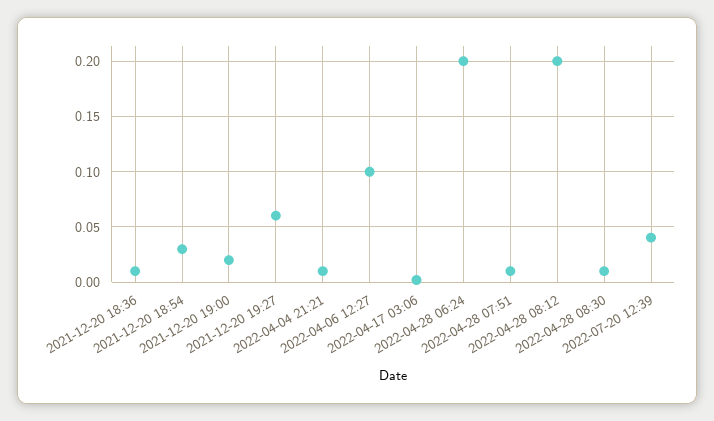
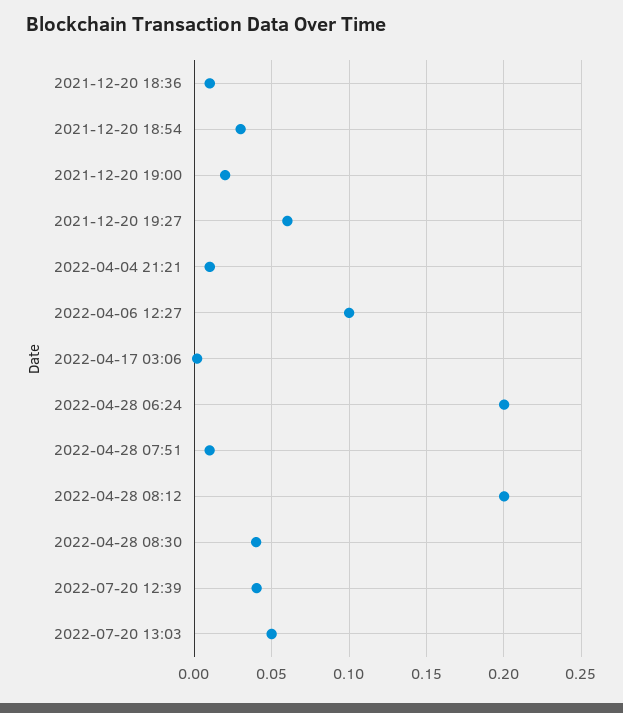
2022-04-28 08:30: 0.01 -> 0.04
2022-07-20 13:03: none -> 0.05

